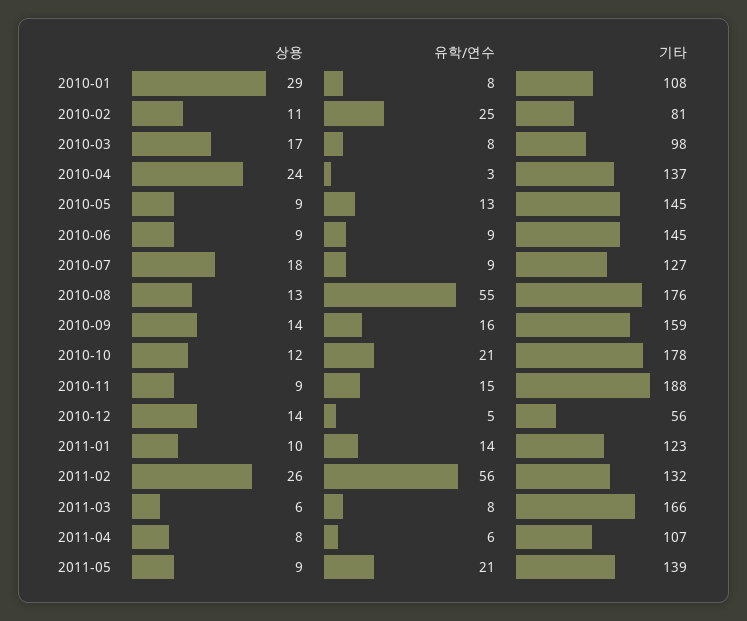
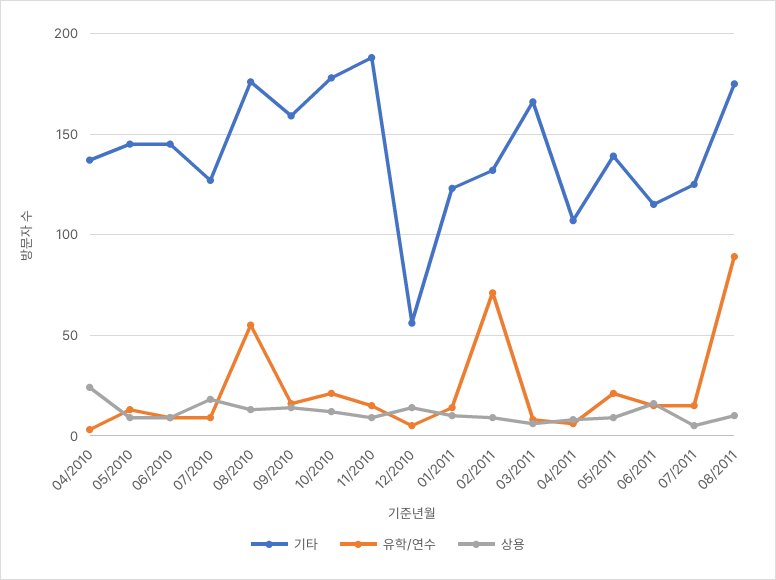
상용, 2010-01: 29 -> none
유학/연수, 2010-01: 8 -> none
기타, 2010-01: 108 -> none
상용, 2010-02: 11 -> none
유학/연수, 2010-02: 25 -> none
기타, 2010-02: 81 -> none
상용, 2010-03: 17 -> none
유학/연수, 2010-03: 8 -> none
기타, 2010-03: 98 -> none
상용, 2011-02: 26 -> 10
유학/연수, 2011-02: 56 -> 70
기타, 06/2011: none -> 115
유학/연수, 06/2011: none -> 15
상용, 06/2011: none -> 15
기타, 07/2011: none -> 125
유학/연수, 07/2011: none -> 15
상용, 07/2011: none -> 5
기타, 08/2011: none -> 175
유학/연수, 08/2011: none -> 90
상용, 08/2011: none -> 10

